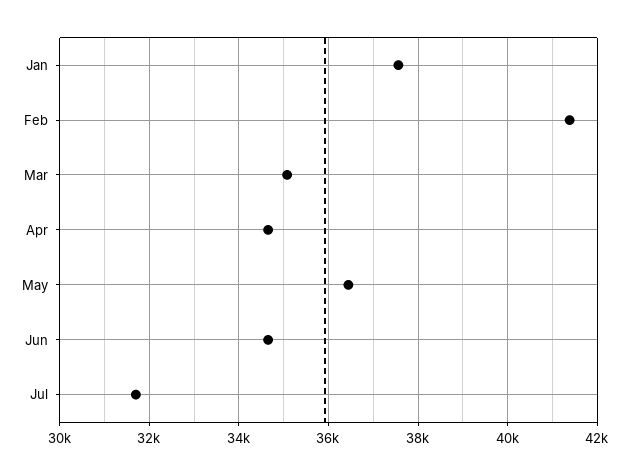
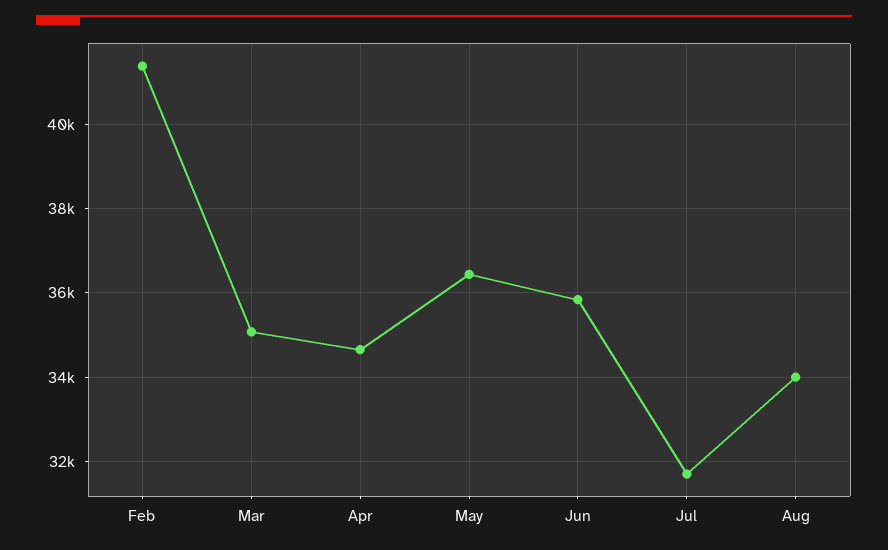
Jan: 37600 -> none
Jun: 34600 -> 35800
Aug: none -> 34000

